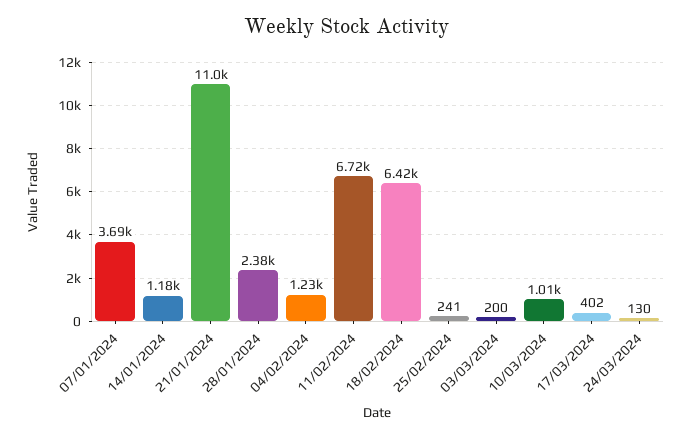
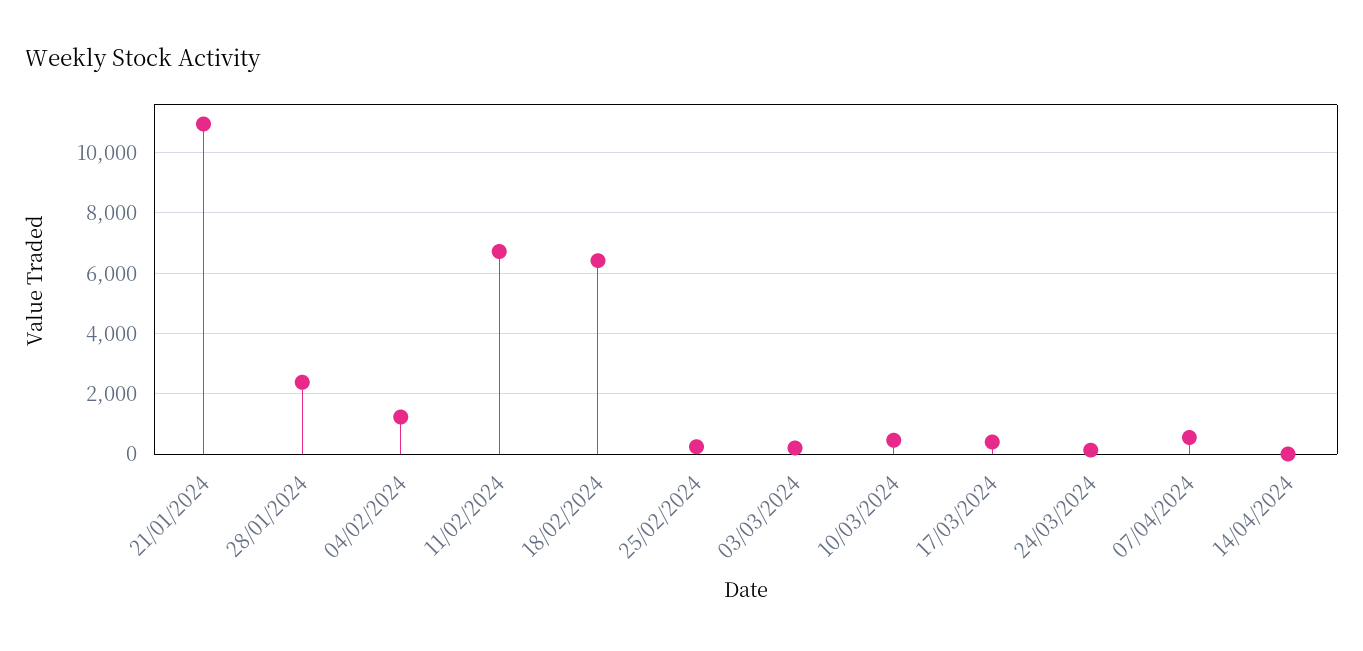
07/01/2024: 3690 -> none
14/01/2024: 1180 -> none
10/03/2024: 1010 -> 400
07/04/2024: none -> 600
14/04/2024: none -> 0

